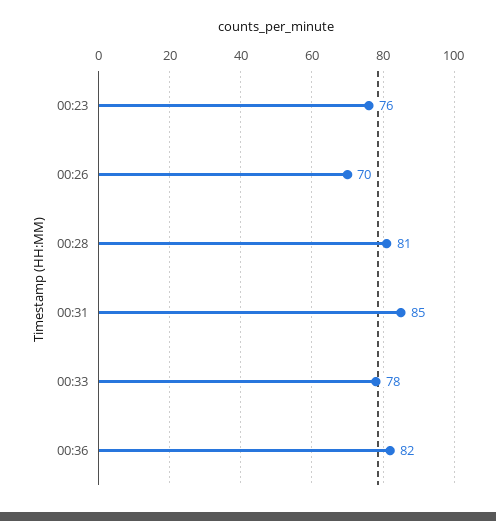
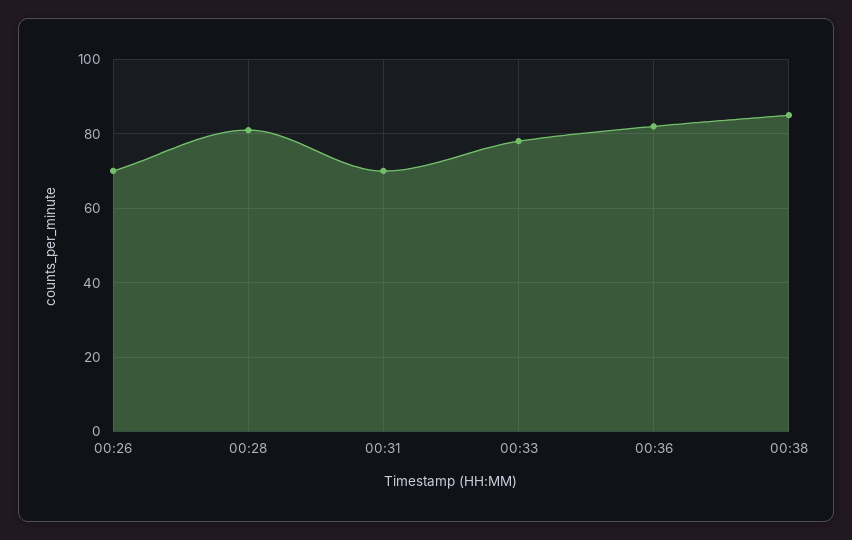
00:23: 76 -> none
00:31: 85 -> 70
00:38: none -> 85

